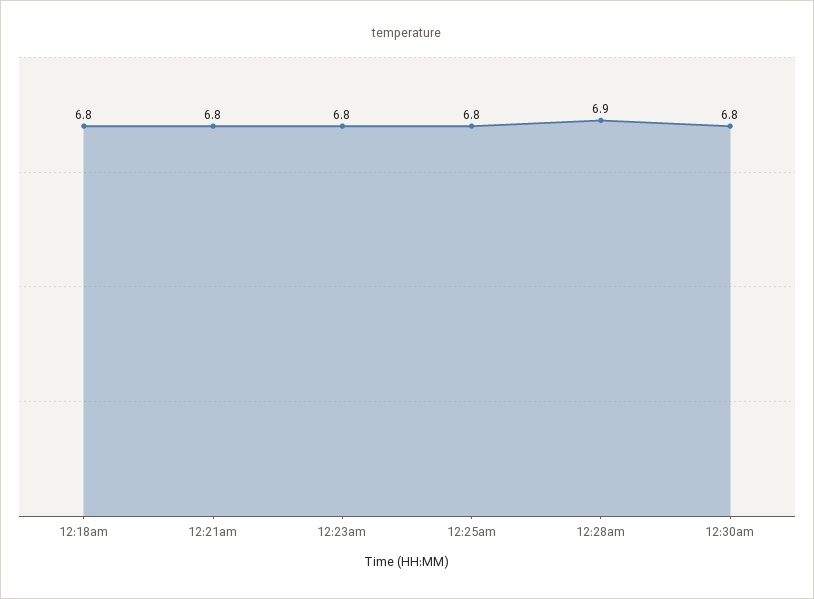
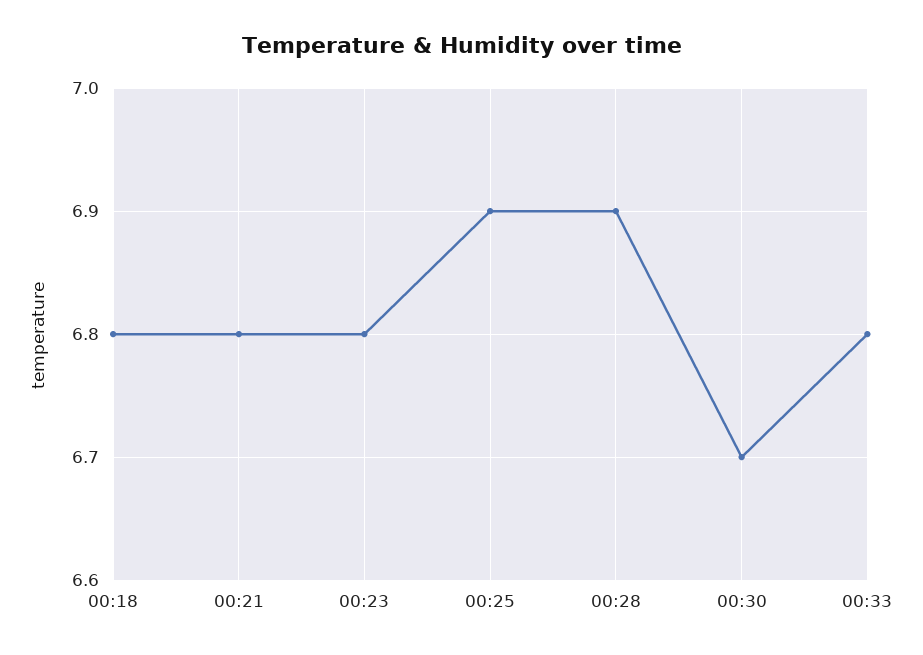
12:25am: 6.8 -> 6.9
12:30am: 6.8 -> 6.7
00:33: none -> 6.8

